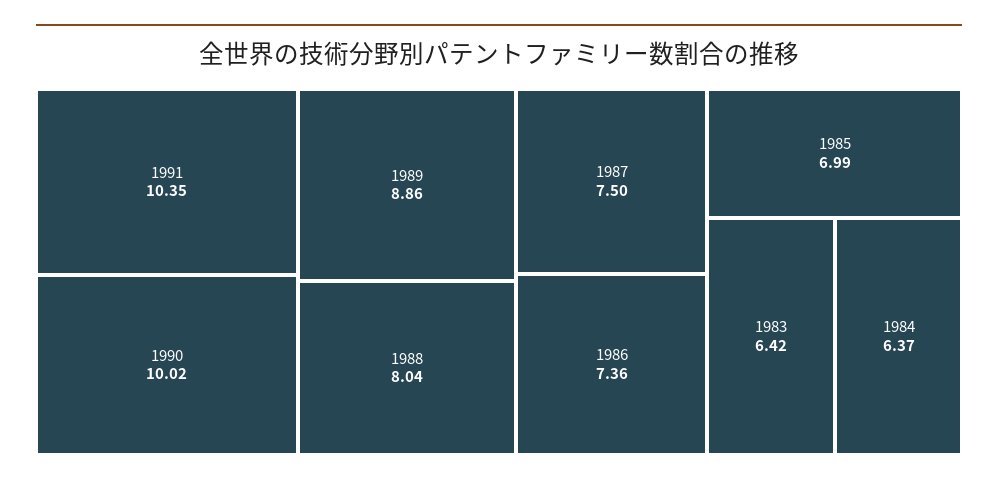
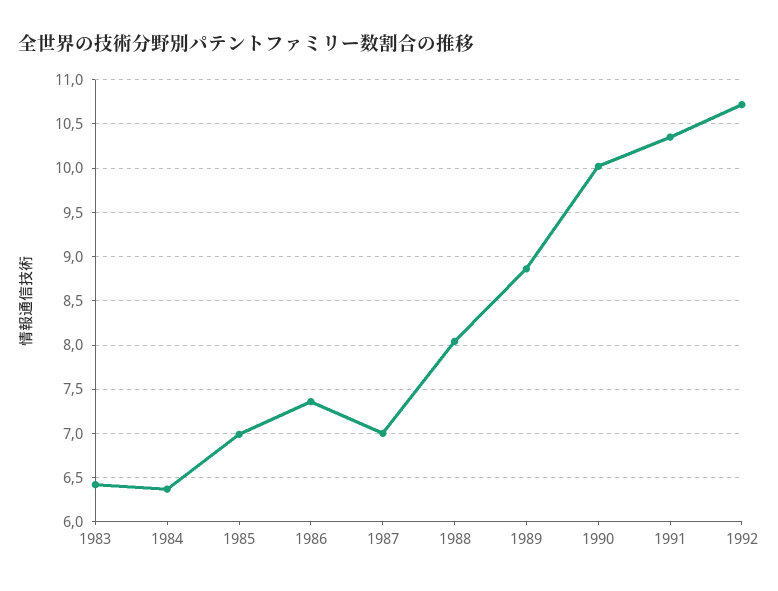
1987: 7.5 -> 7
1992: none -> 10.7

